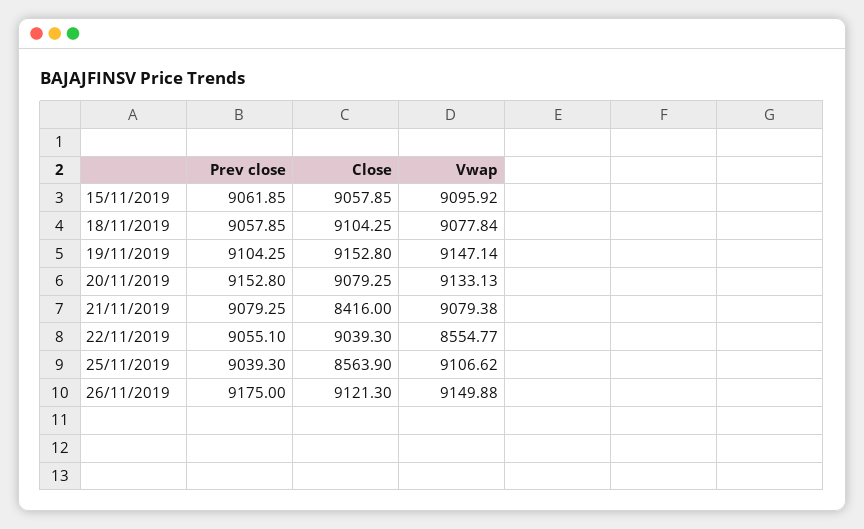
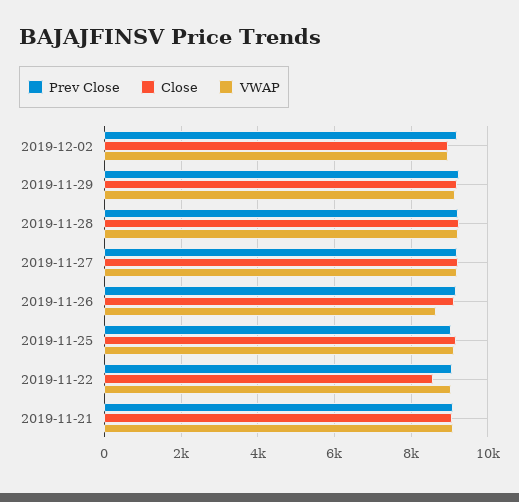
Prev close, 15/11/2019: 9061.85 -> none
Close, 15/11/2019: 9057.85 -> none
Vwap, 15/11/2019: 9095.92 -> none
Prev close, 18/11/2019: 9057.85 -> none
Close, 18/11/2019: 9104.25 -> none
Vwap, 18/11/2019: 9077.84 -> none
Prev close, 19/11/2019: 9104.25 -> none
Close, 19/11/2019: 9152.8 -> none
Vwap, 19/11/2019: 9147.14 -> none
Prev close, 20/11/2019: 9152.8 -> none
Close, 20/11/2019: 9079.25 -> none
Vwap, 20/11/2019: 9133.13 -> none
Close, 21/11/2019: 8416 -> 9000
Close, 22/11/2019: 9039.3 -> 8600
Vwap, 22/11/2019: 8554.77 -> 9000
Close, 25/11/2019: 8563.9 -> 9200
Vwap, 26/11/2019: 9149.88 -> 8600
Prev close, 2019-12-02: none -> 9200
Close, 2019-12-02: none -> 9000
Vwap, 2019-12-02: none -> 9000
Prev close, 2019-11-29: none -> 9200
Close, 2019-11-29: none -> 9200
Vwap, 2019-11-29: none -> 9200
Prev close, 2019-11-28: none -> 9200
Close, 2019-11-28: none -> 9200
Vwap, 2019-11-28: none -> 9200
Prev close, 2019-11-27: none -> 9200
Close, 2019-11-27: none -> 9200
Vwap, 2019-11-27: none -> 9200

